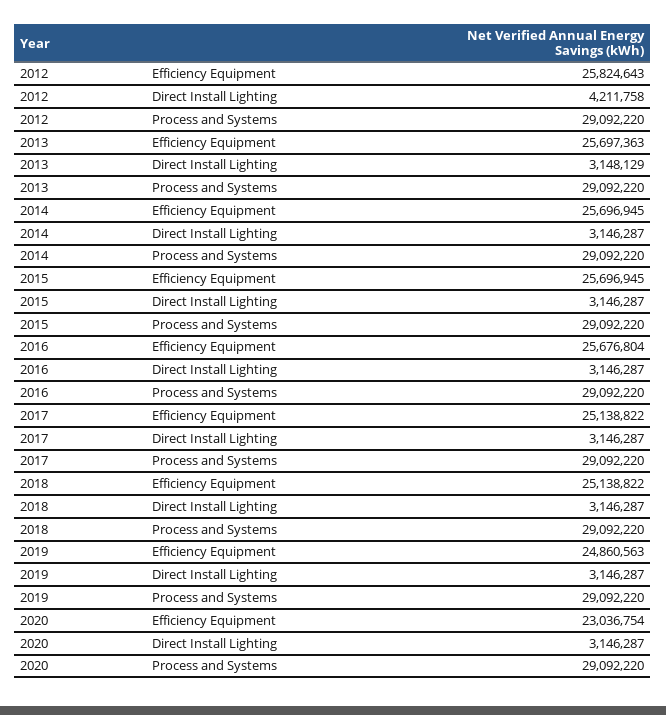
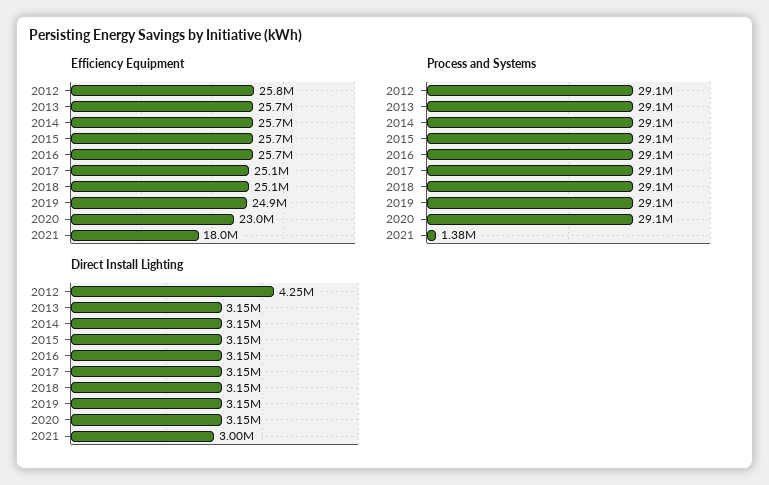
Direct Install Lighting, 2012: 4211758 -> 4250000
Efficiency Equipment, 2021: none -> 18000000
Process and Systems, 2021: none -> 1380000
Direct Install Lighting, 2021: none -> 3000000

